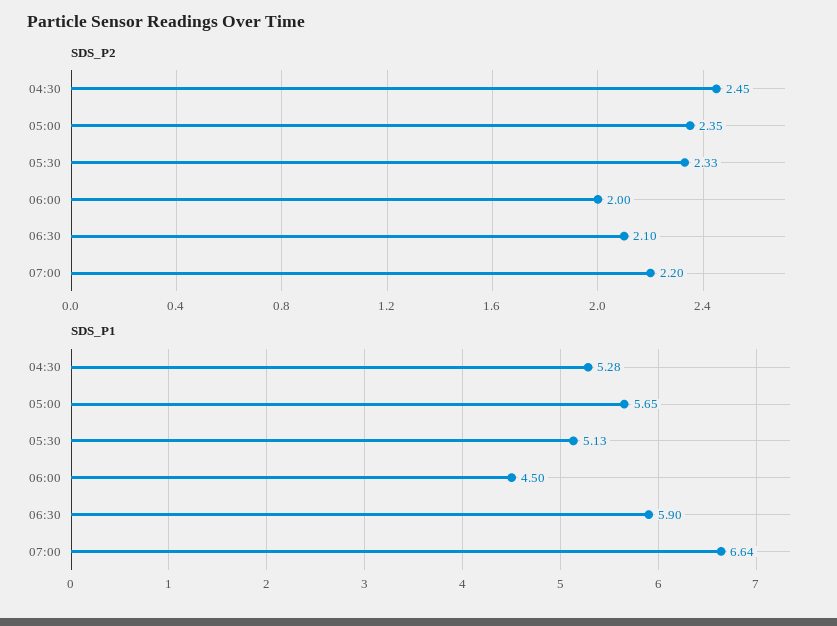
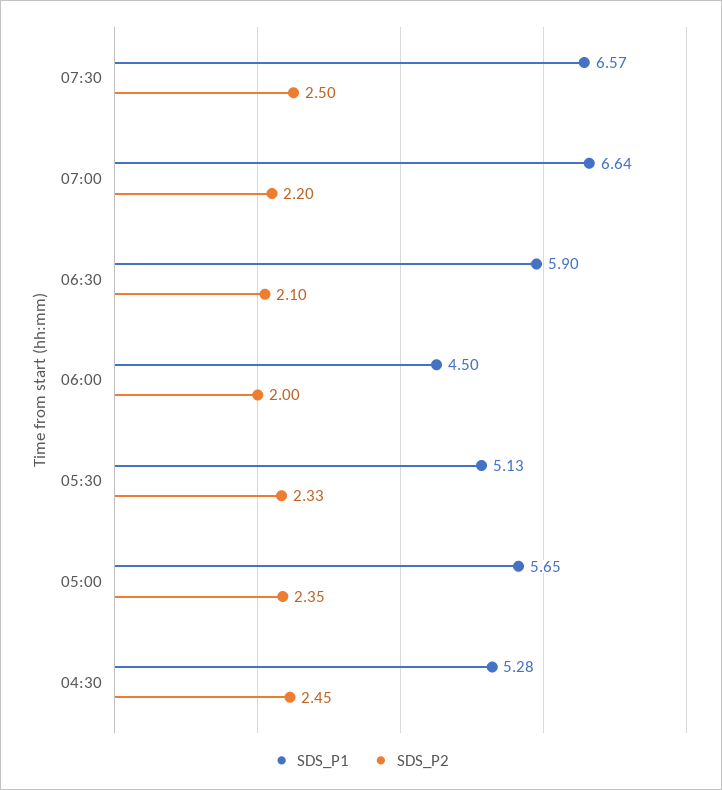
SDS_P1, 07:30: none -> 6.57
SDS_P2, 07:30: none -> 2.5

